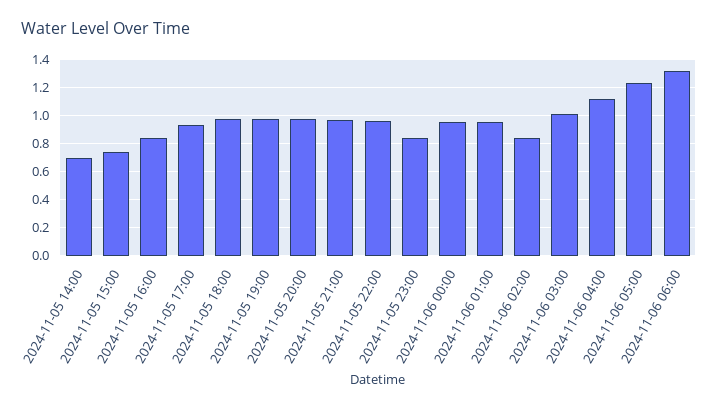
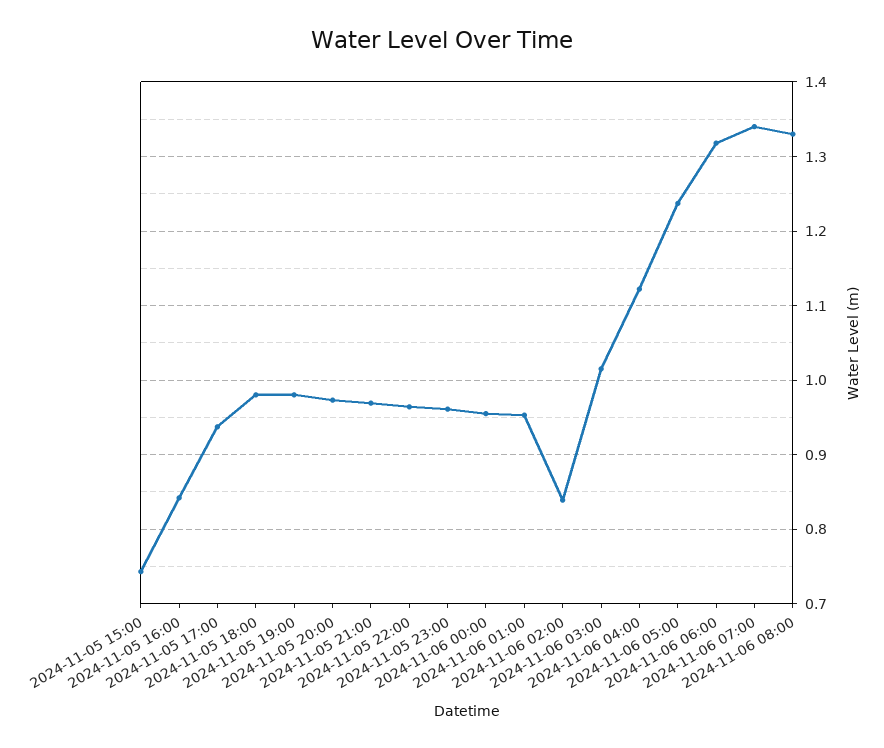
2024-11-05 14:00: 0.7 -> none
2024-11-05 23:00: 0.85 -> 0.96
2024-11-06 07:00: none -> 1.34
2024-11-06 08:00: none -> 1.33

